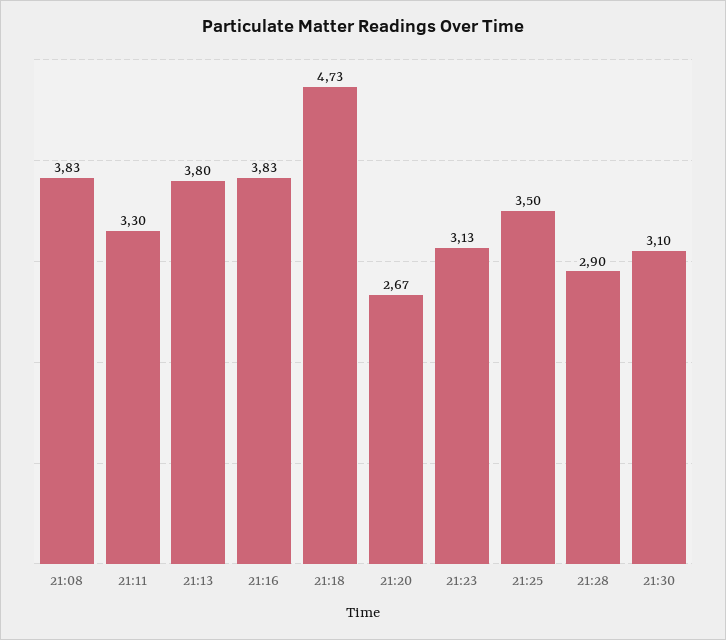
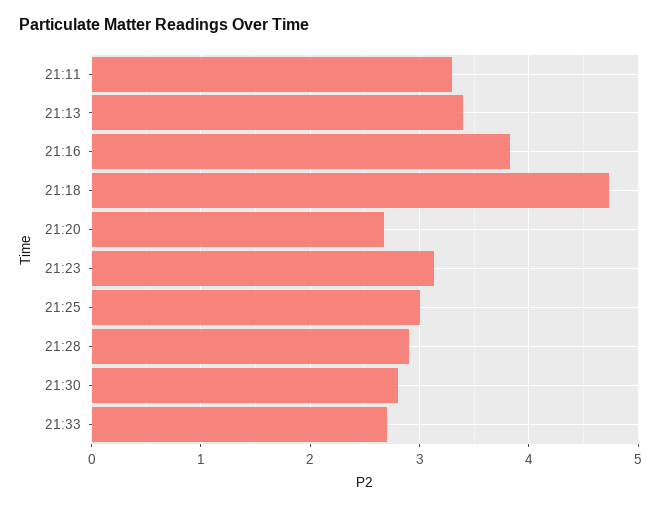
21:08: 3.83 -> none
21:13: 3.8 -> 3.4
21:25: 3.5 -> 3
21:30: 3.1 -> 2.8
21:33: none -> 2.7

